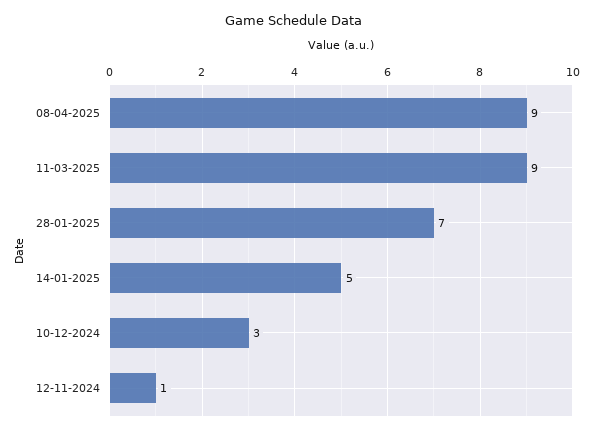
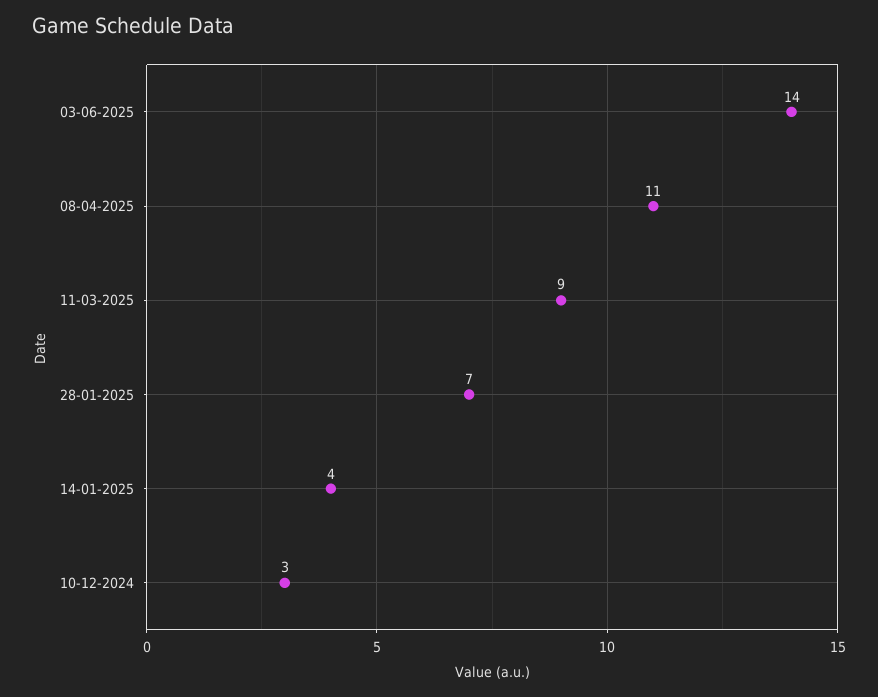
08-04-2025: 9 -> 11
14-01-2025: 5 -> 4
12-11-2024: 1 -> none
03-06-2025: none -> 14

